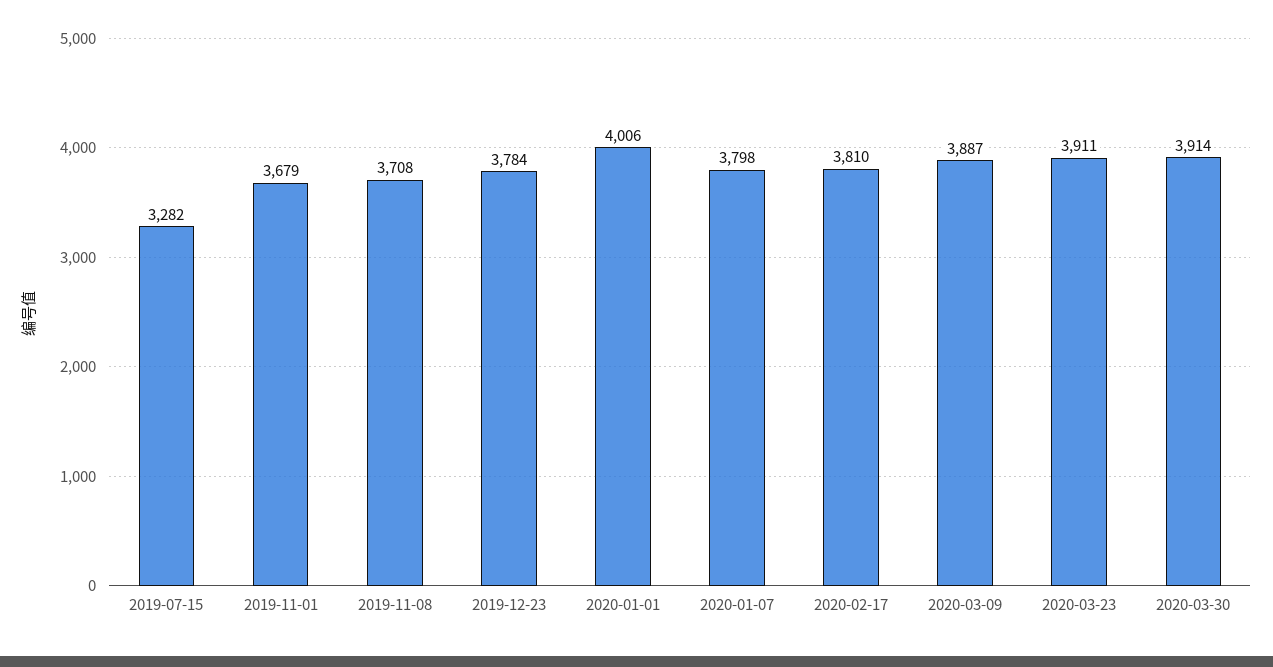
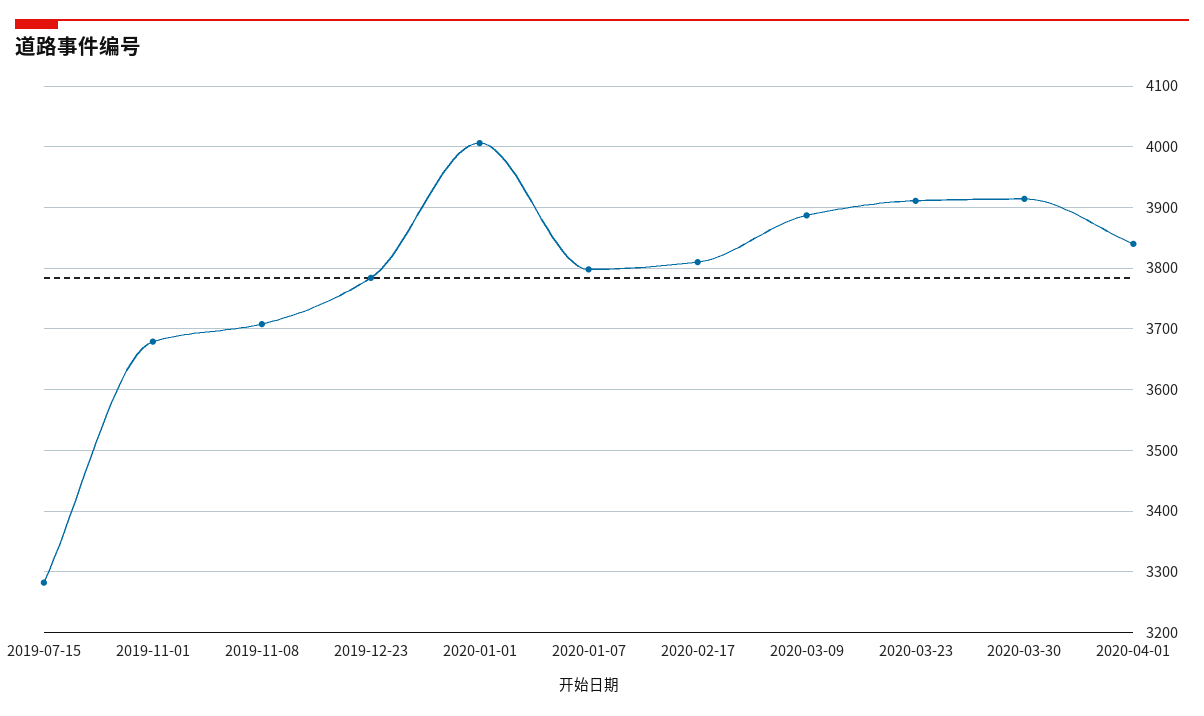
2020-04-01: none -> 3840

